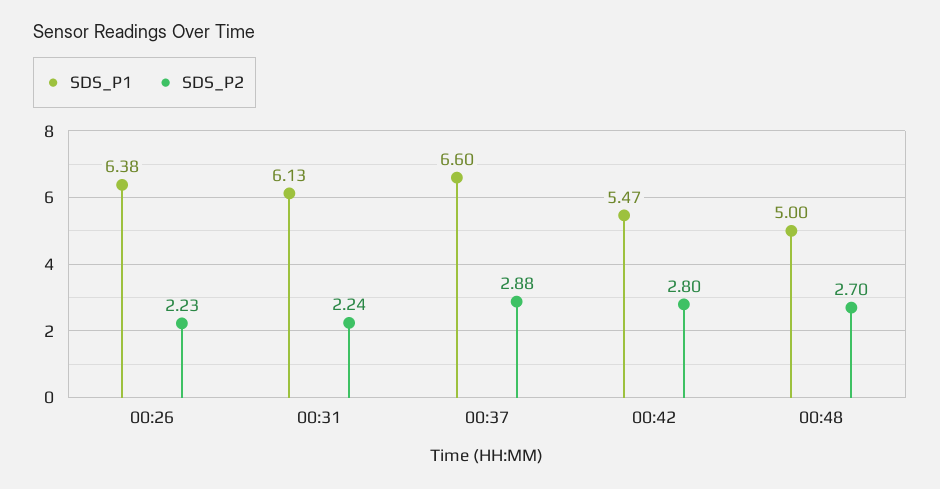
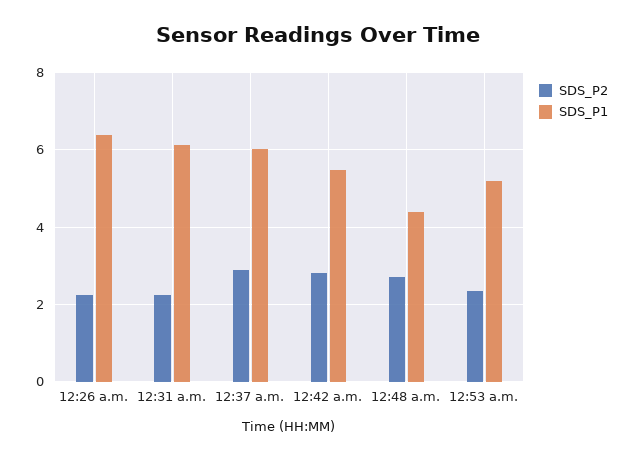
SDS_P1, 00:37: 6.6 -> 6
SDS_P1, 00:48: 5 -> 4.4
SDS_P2, 12:53 a.m.: none -> 2.4
SDS_P1, 12:53 a.m.: none -> 5.2

